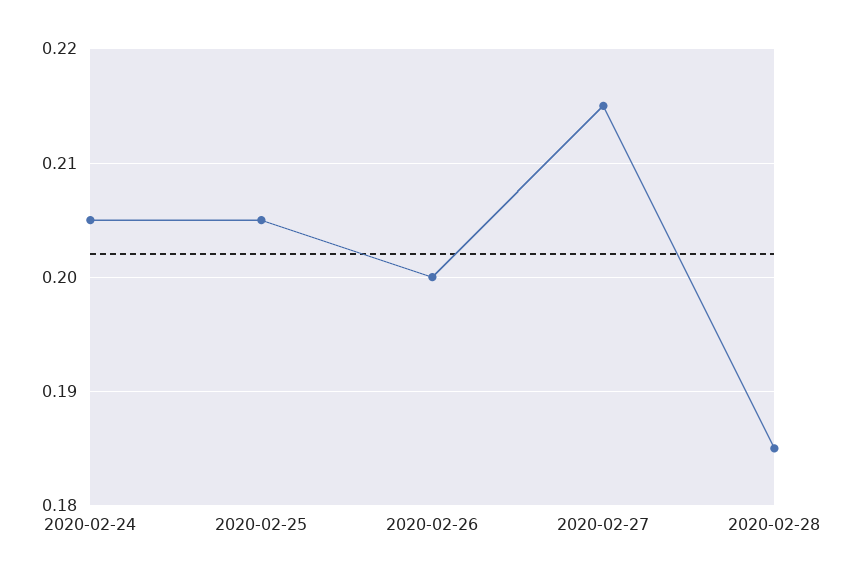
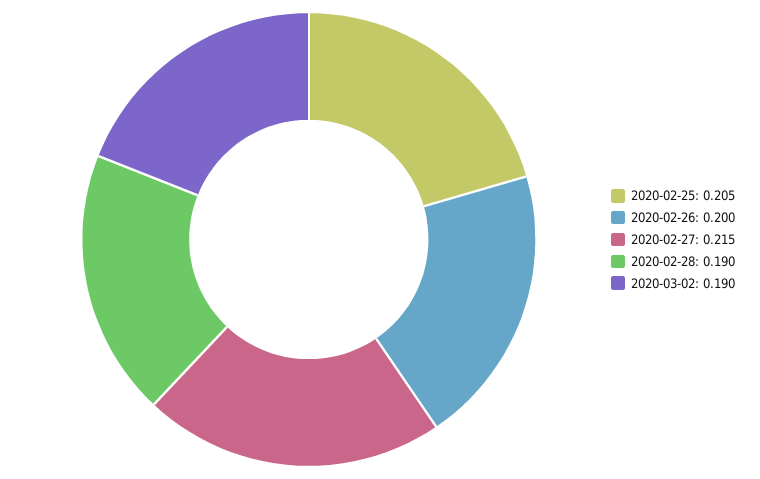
2020-02-24: 0.205 -> none
2020-02-28: 0.185 -> 0.19
2020-03-02: none -> 0.19

